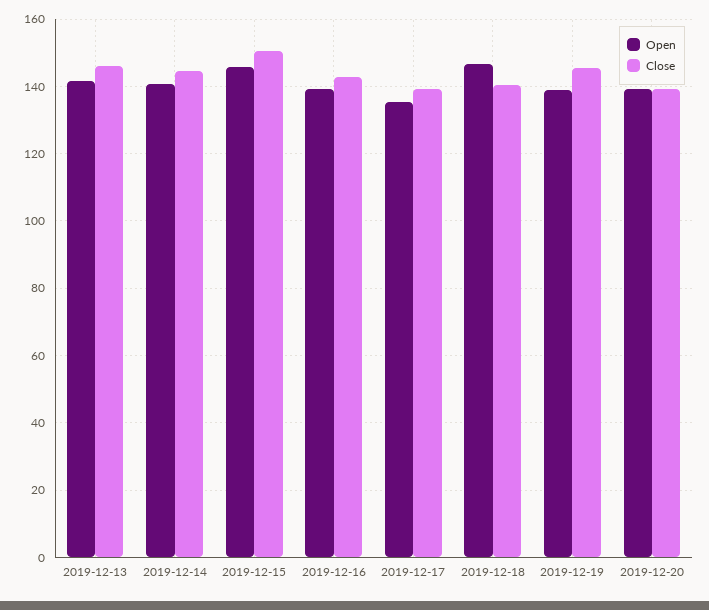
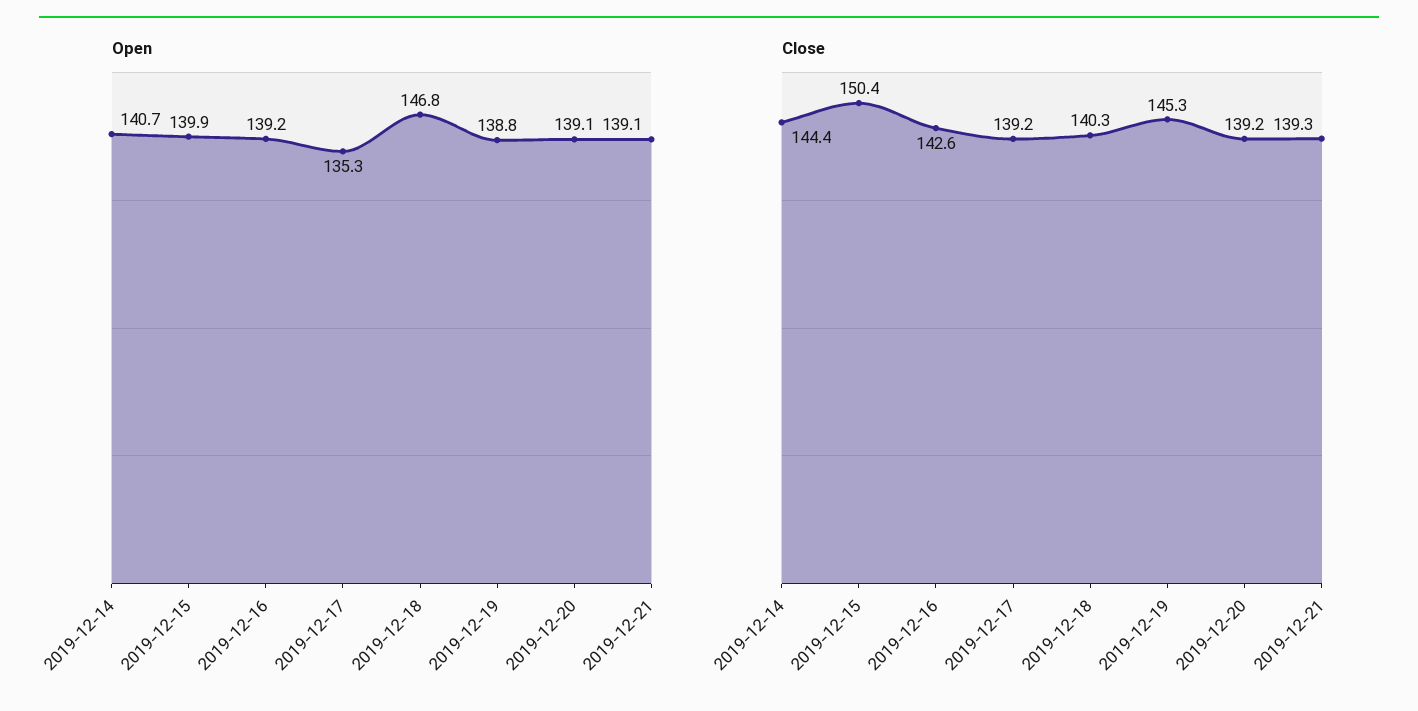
Open, 2019-12-13: 142 -> none
Close, 2019-12-13: 146 -> none
Open, 2019-12-15: 146 -> 139.9
Open, 2019-12-21: none -> 139.1
Close, 2019-12-21: none -> 139.3

